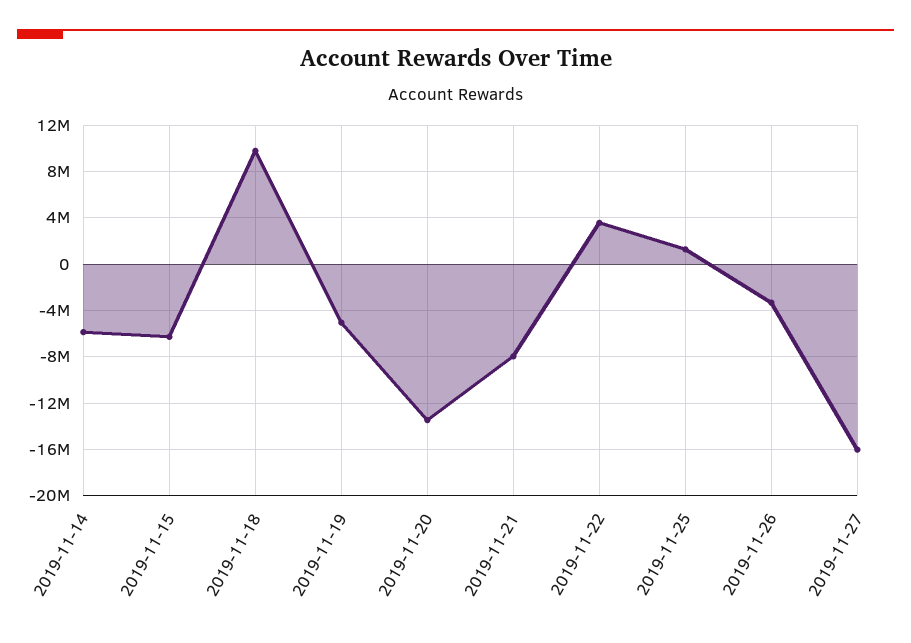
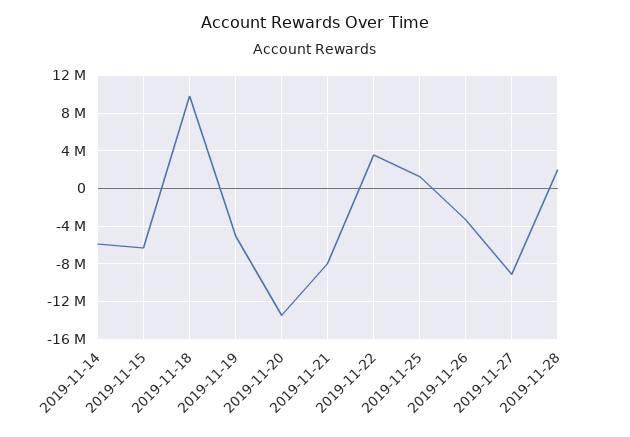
2019-11-27: -16000000 -> -9000000
2019-11-28: none -> 2000000

